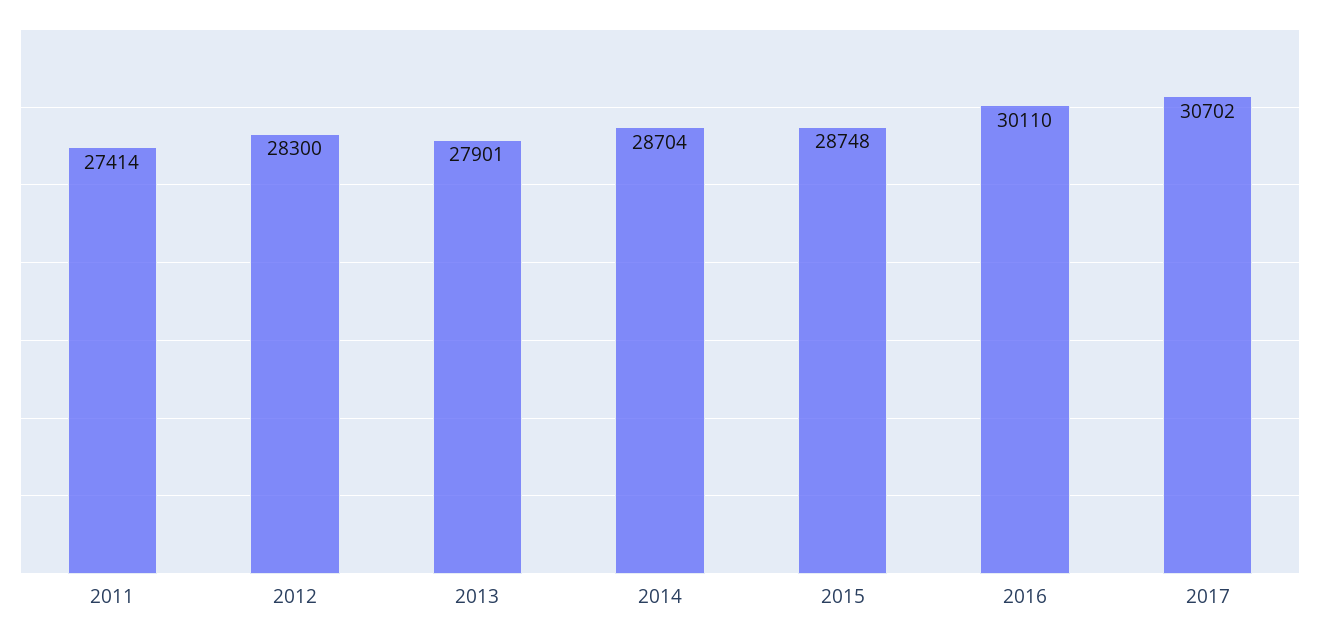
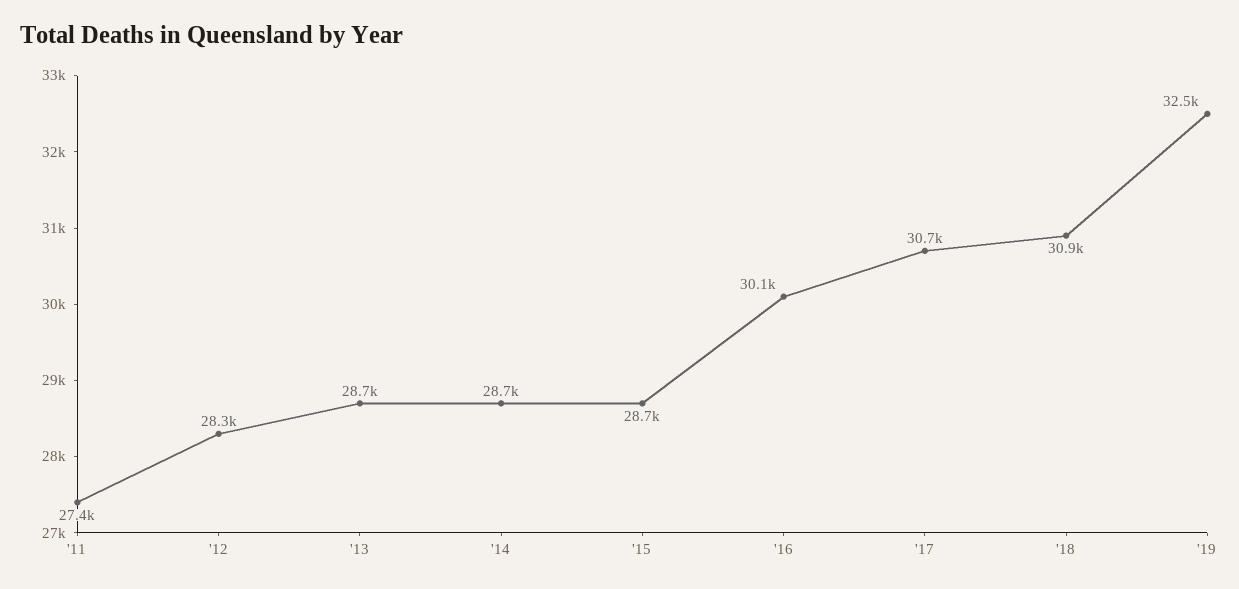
2013: 27901 -> 28700
'18: none -> 30900
'19: none -> 32500

